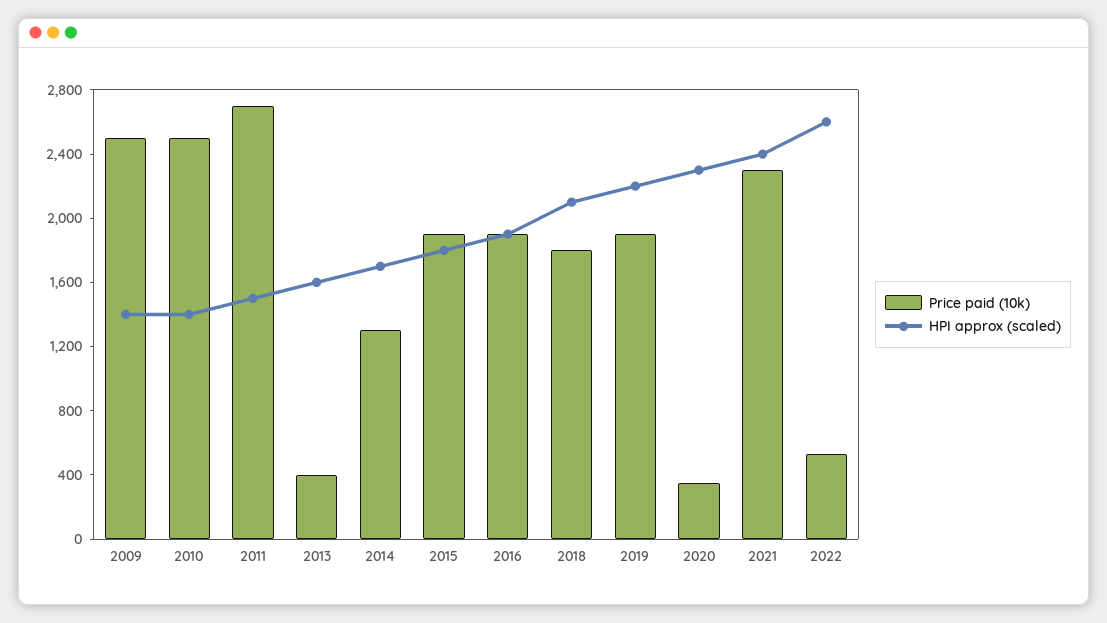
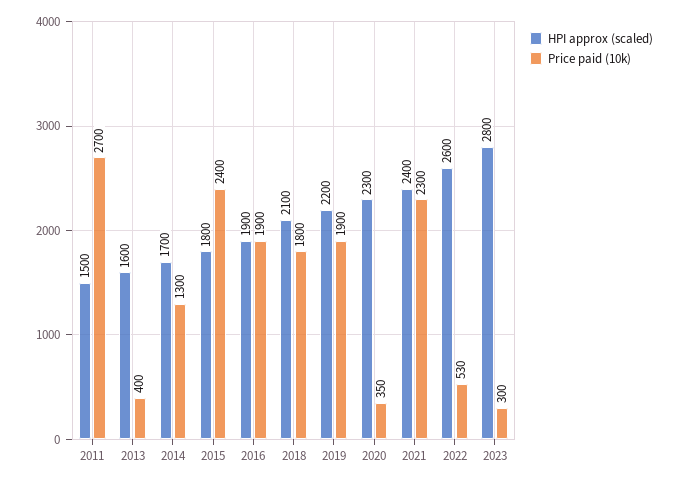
Price paid (10k), 2009: 2500 -> none
HPI approx (scaled), 2009: 1400 -> none
Price paid (10k), 2010: 2500 -> none
HPI approx (scaled), 2010: 1400 -> none
Price paid (10k), 2015: 1900 -> 2400
HPI approx (scaled), 2023: none -> 2800
Price paid (10k), 2023: none -> 300

